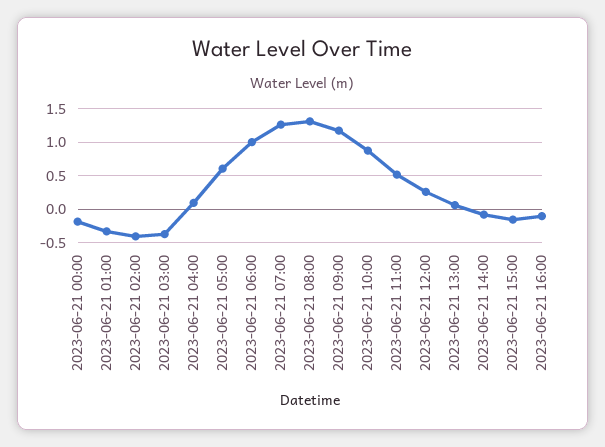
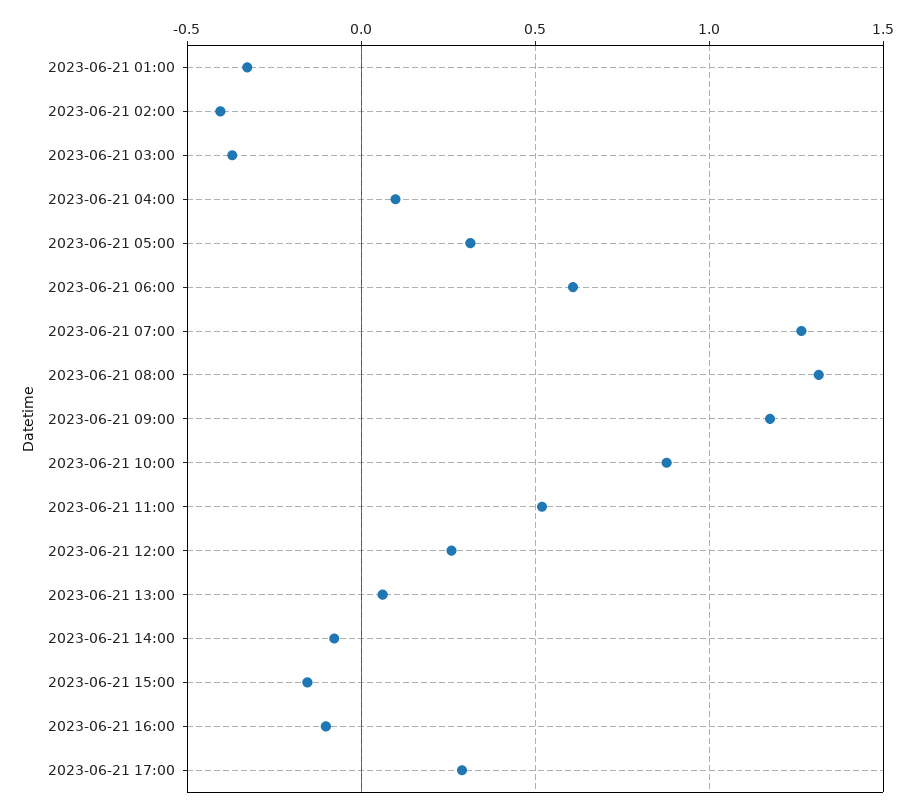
2023-06-21 00:00: -0.2 -> none
2023-06-21 05:00: 0.6 -> 0.3
2023-06-21 06:00: 1 -> 0.6
2023-06-21 17:00: none -> 0.3

